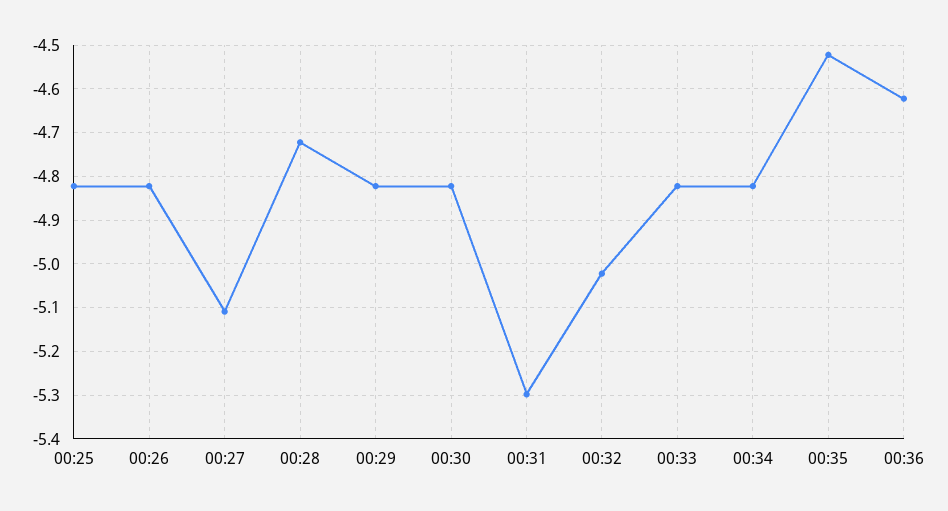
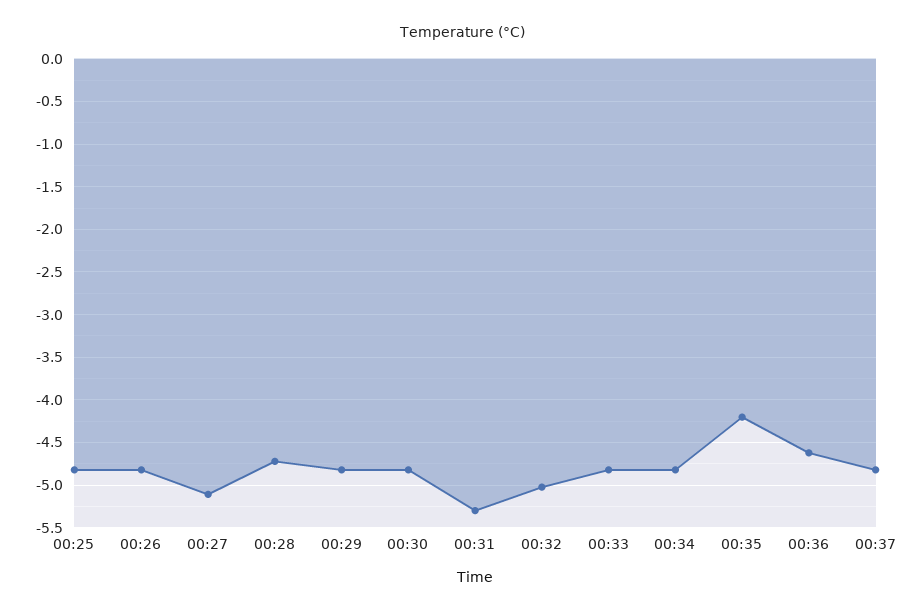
00:35: -4.52 -> -4.2
00:37: none -> -4.8

